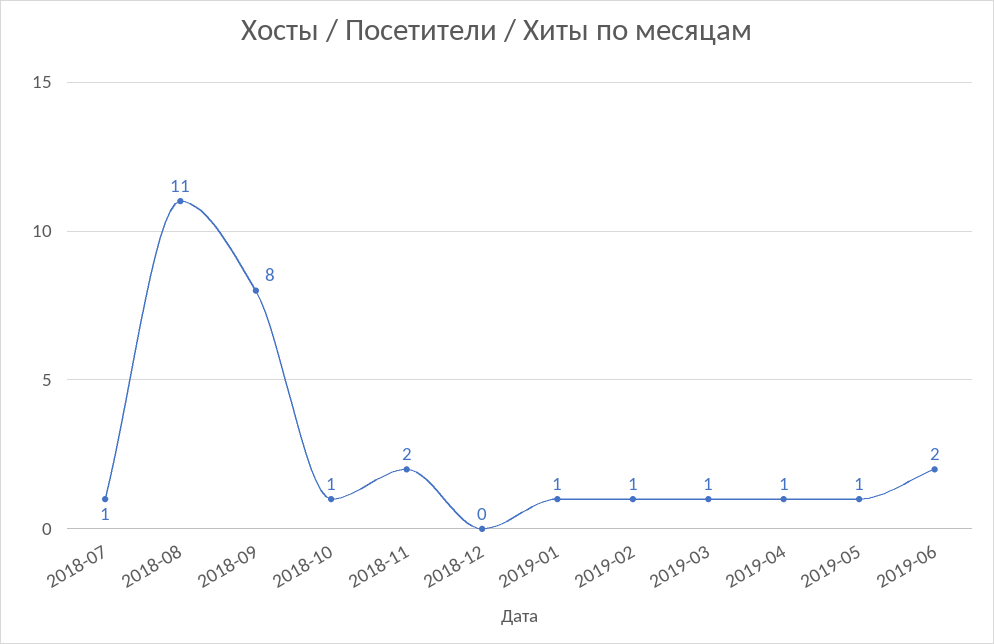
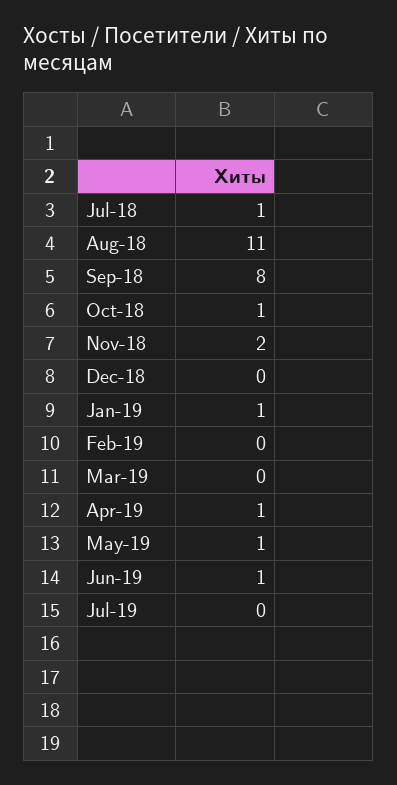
2019-02: 1 -> 0
2019-03: 1 -> 0
2019-06: 2 -> 1
Jul-19: none -> 0

